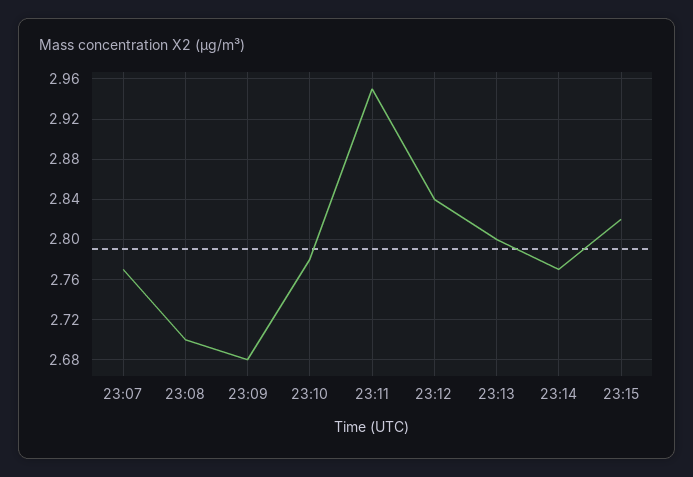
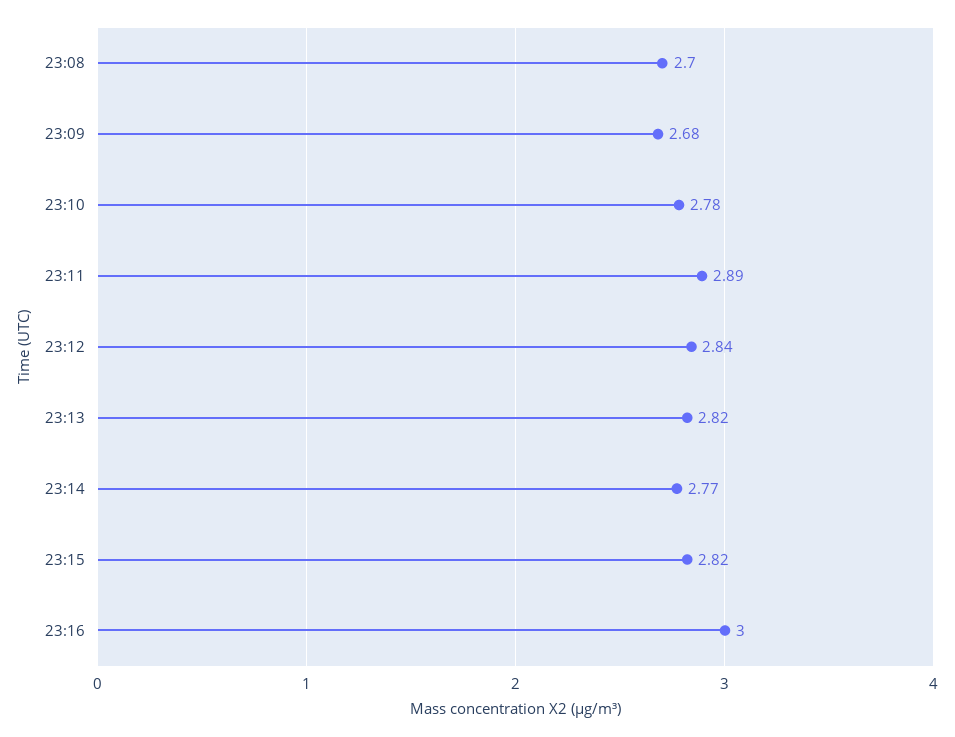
23:07: 2.77 -> none
23:11: 2.95 -> 2.89
23:13: 2.8 -> 2.82
23:16: none -> 3

